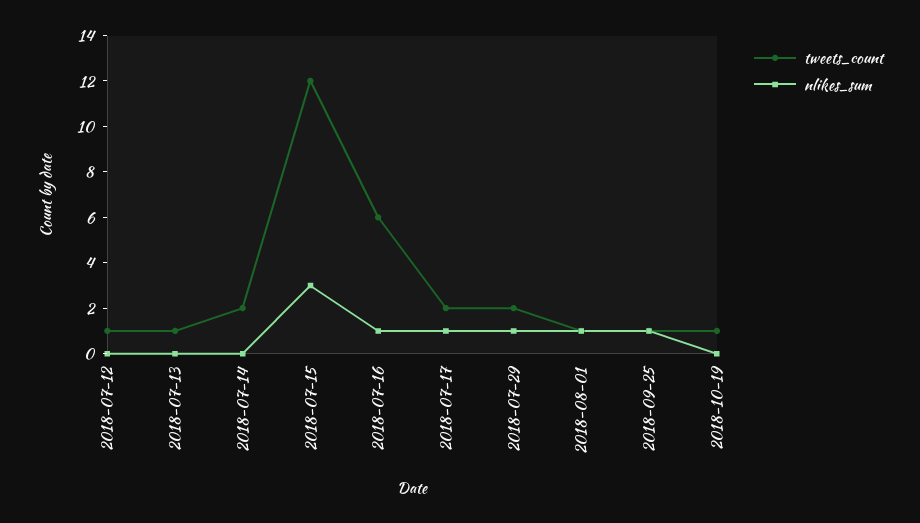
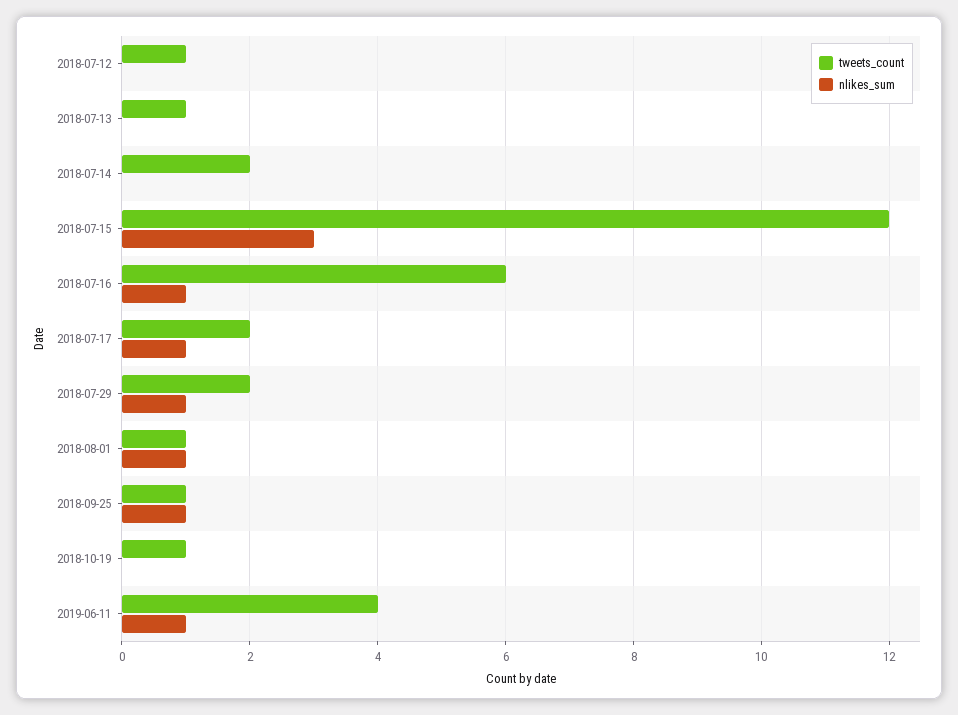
tweets_count, 2019-06-11: none -> 4
nlikes_sum, 2019-06-11: none -> 1

